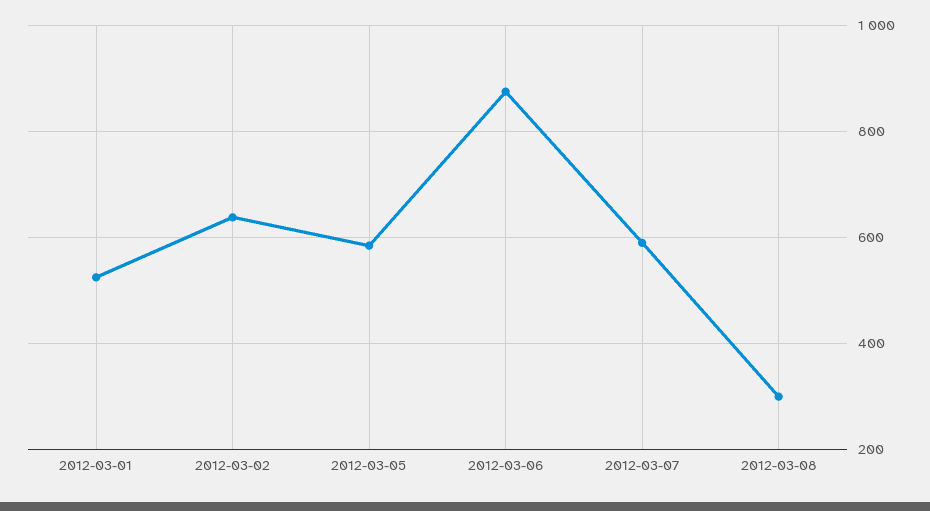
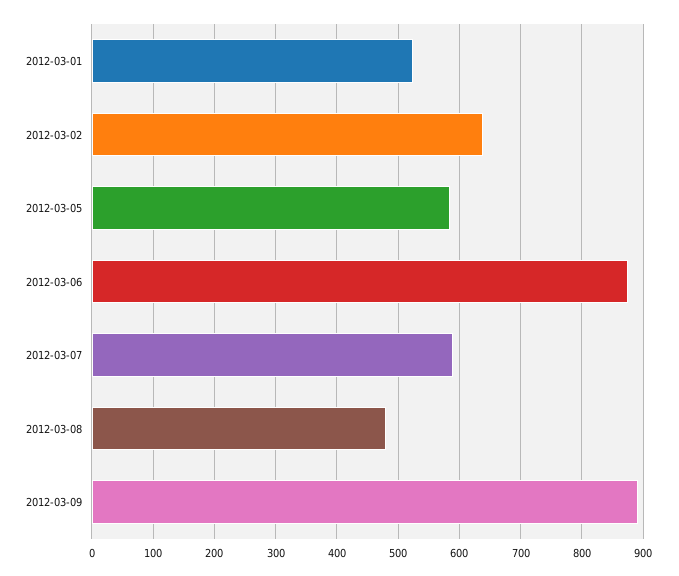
2012-03-08: 300 -> 480
2012-03-09: none -> 890

